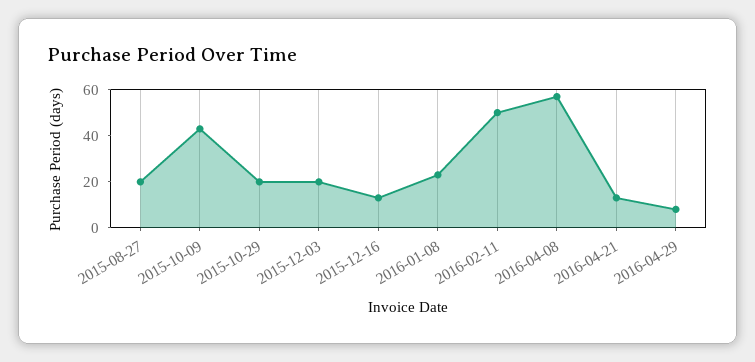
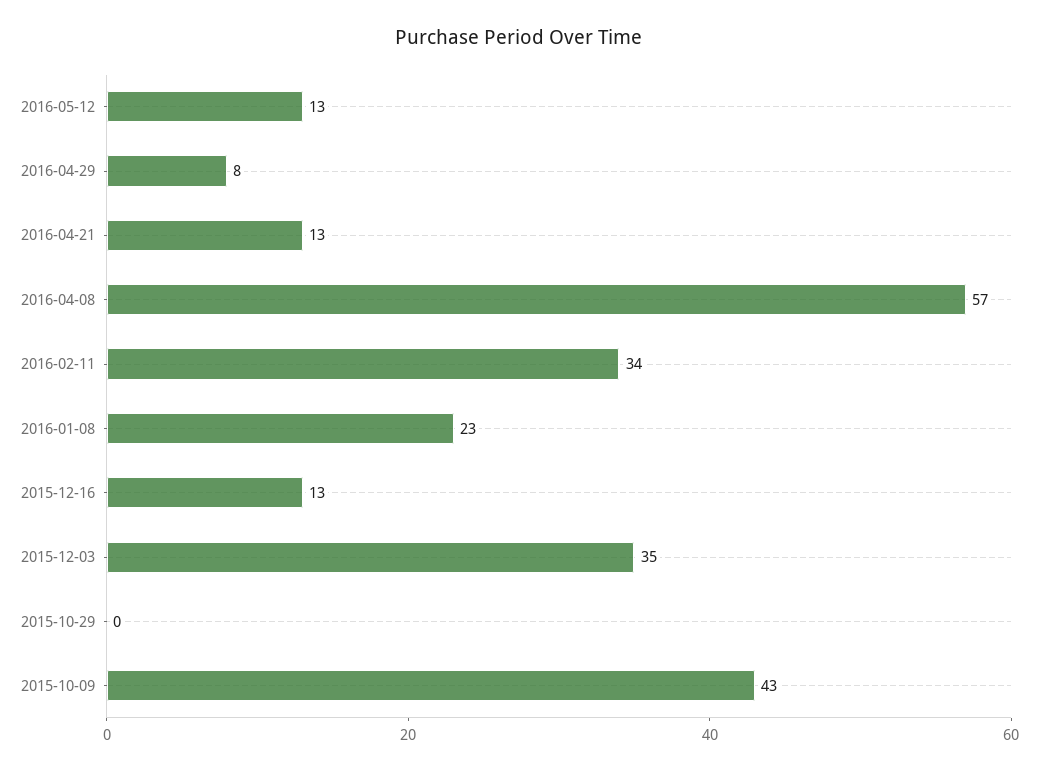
2015-08-27: 20 -> none
2015-10-29: 20 -> 0
2015-12-03: 20 -> 35
2016-02-11: 50 -> 34
2016-05-12: none -> 13

